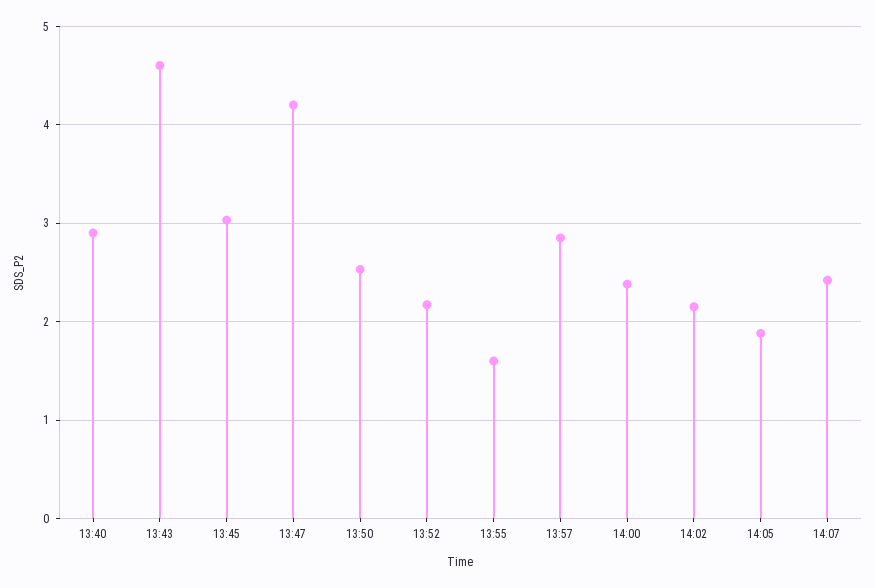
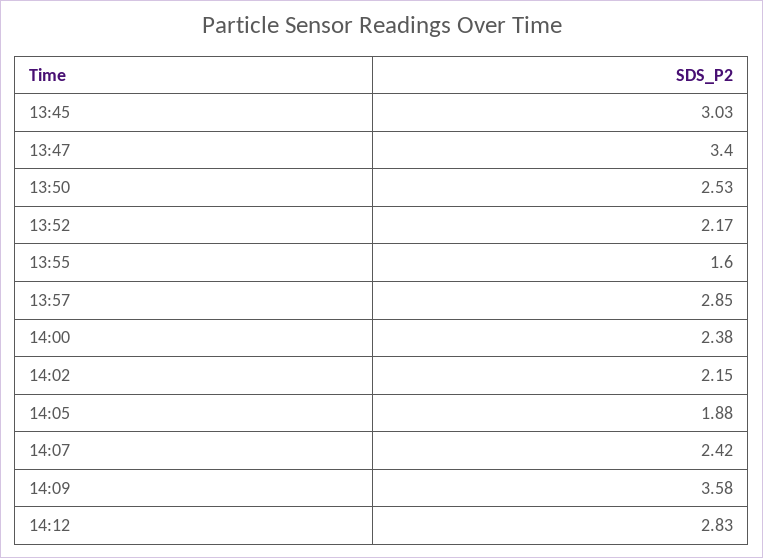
13:40: 2.9 -> none
13:43: 4.6 -> none
13:47: 4.2 -> 3.4
14:09: none -> 3.58
14:12: none -> 2.83

